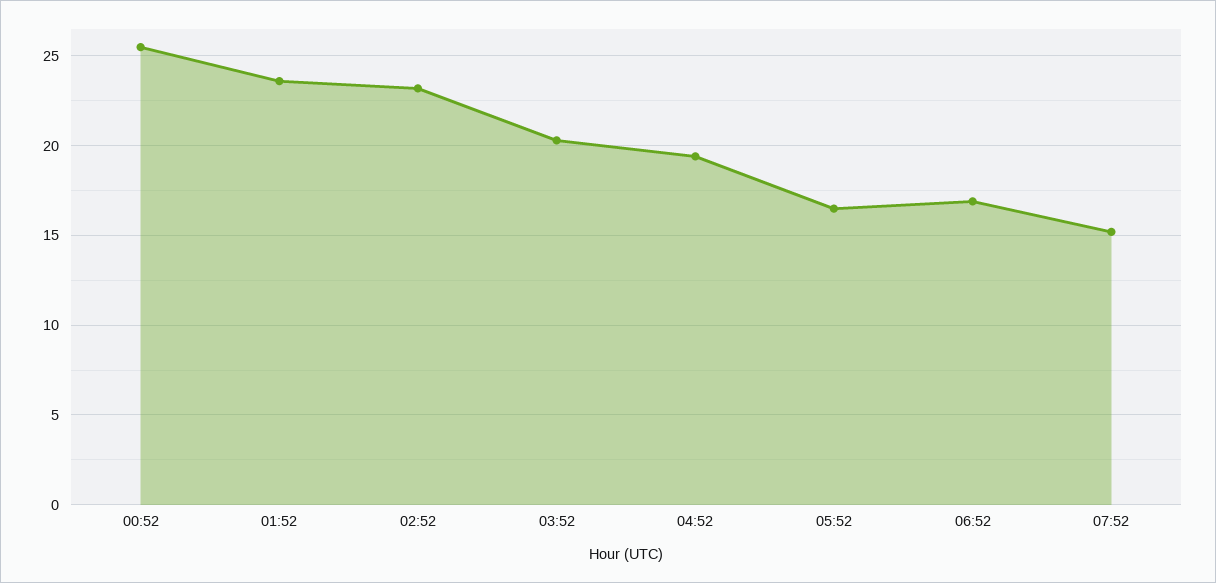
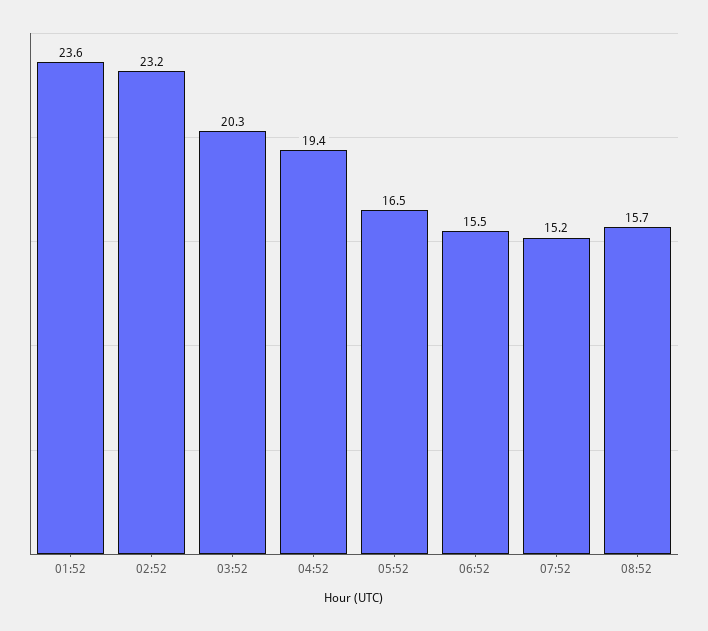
00:52: 25.5 -> none
06:52: 17 -> 15.5
08:52: none -> 15.7

